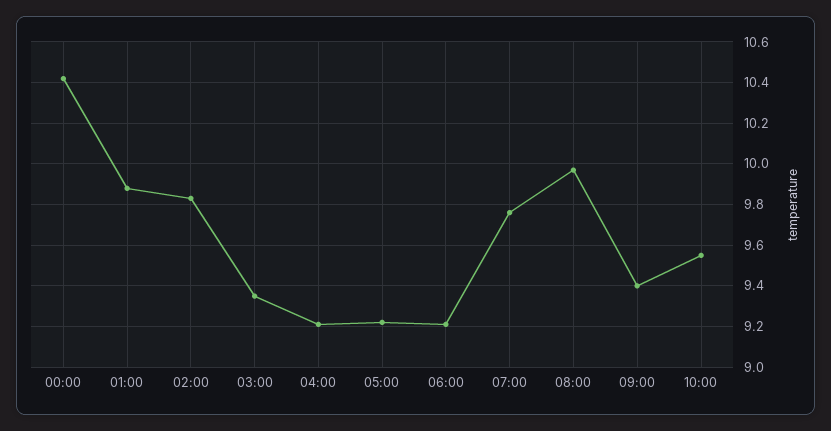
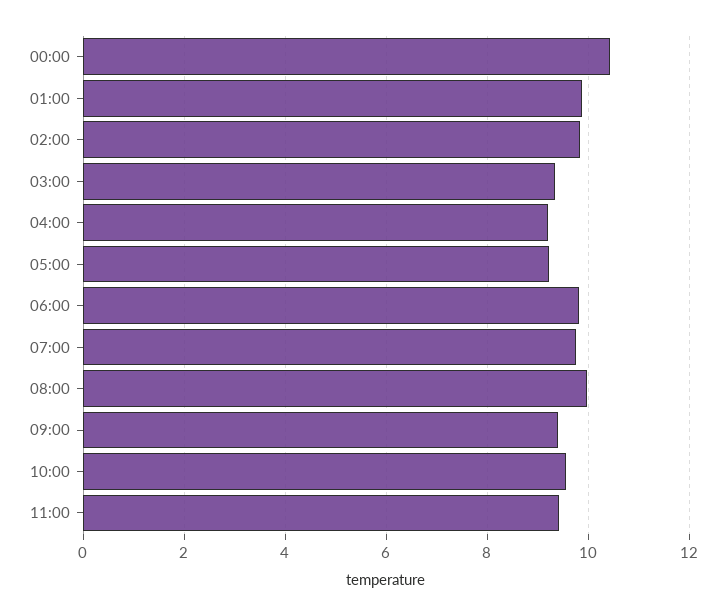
06:00: 9.2 -> 9.8
11:00: none -> 9.4

